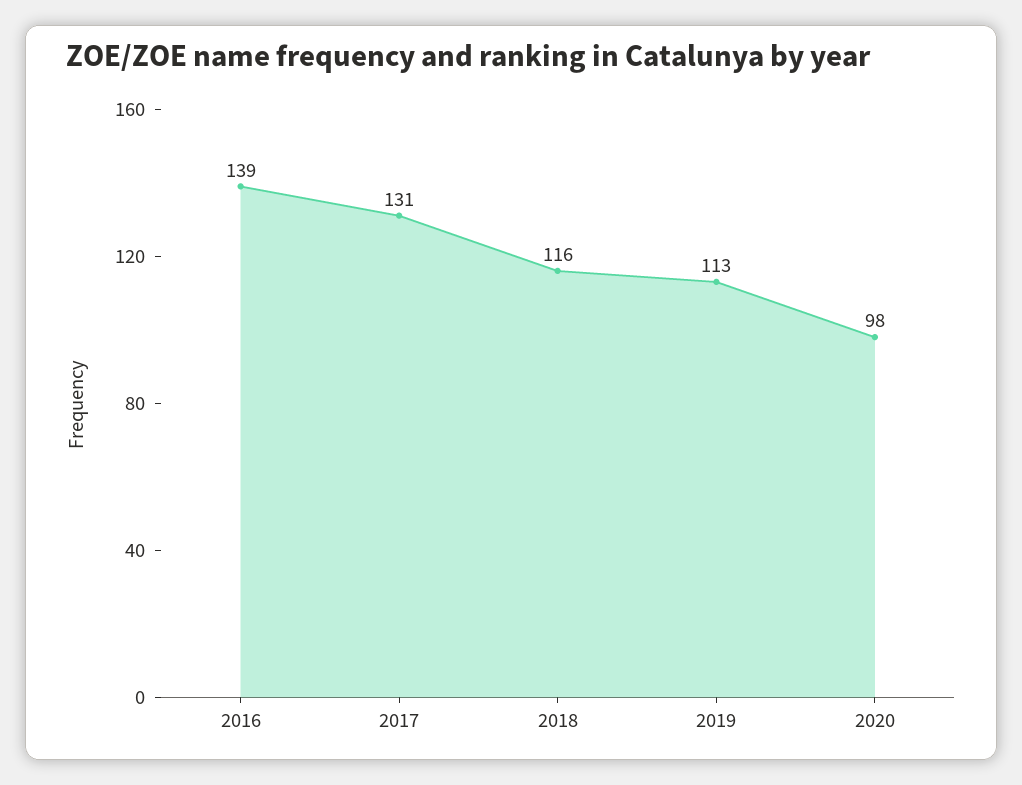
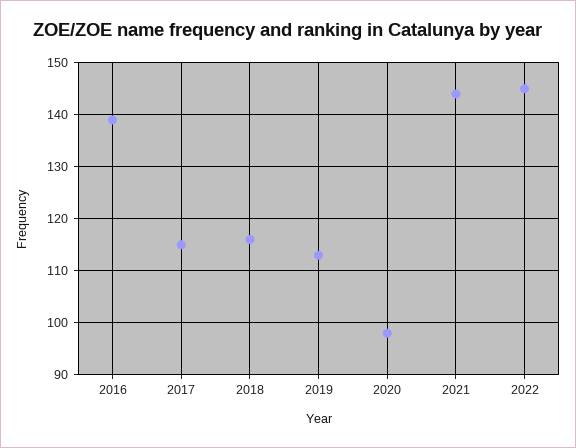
2017: 131 -> 115
2021: none -> 145
2022: none -> 145

